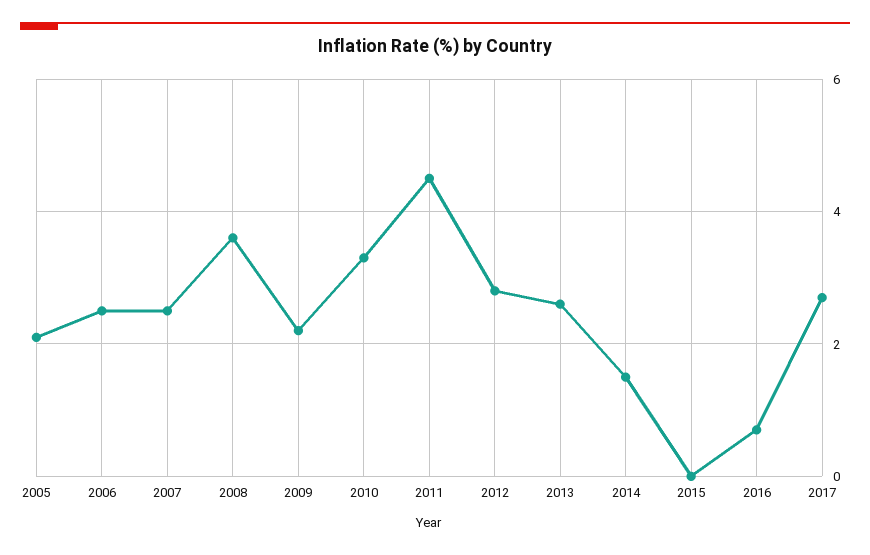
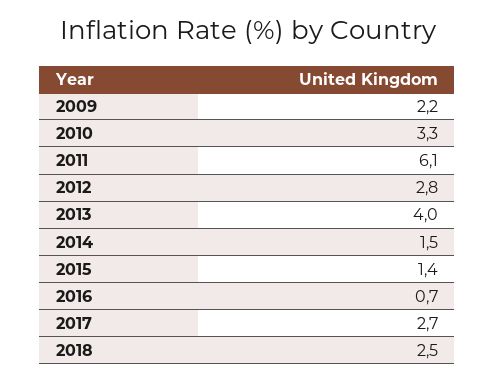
2005: 2 -> none
2006: 2.5 -> none
2007: 2.5 -> none
2008: 3.5 -> none
2011: 4.5 -> 6.1
2013: 2.5 -> 4
2015: 0 -> 1.4
2018: none -> 2.5

